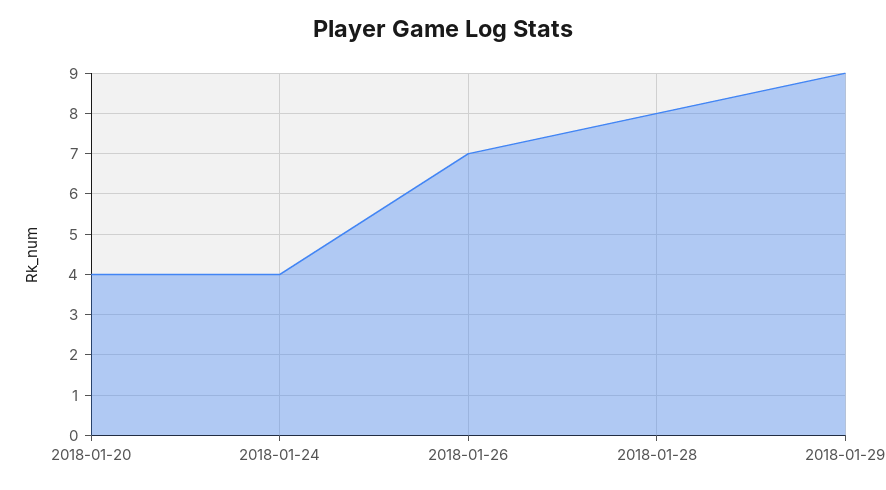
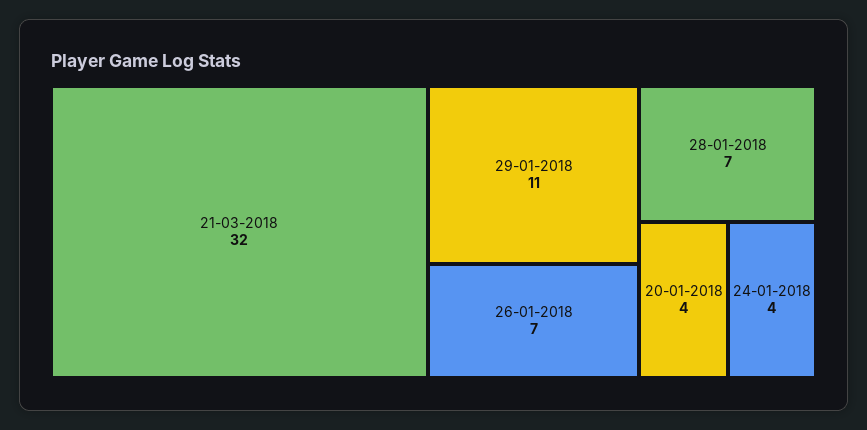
2018-01-28: 8 -> 7
2018-01-29: 9 -> 11
21-03-2018: none -> 32

